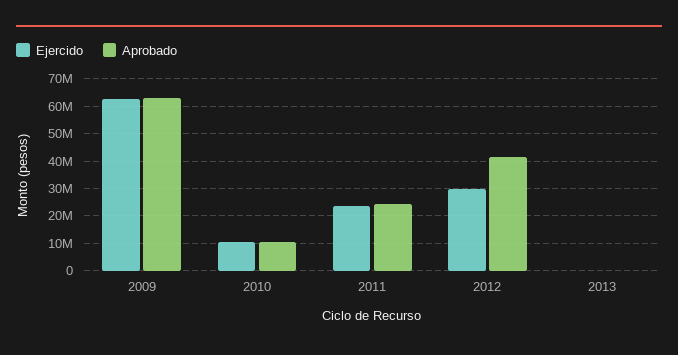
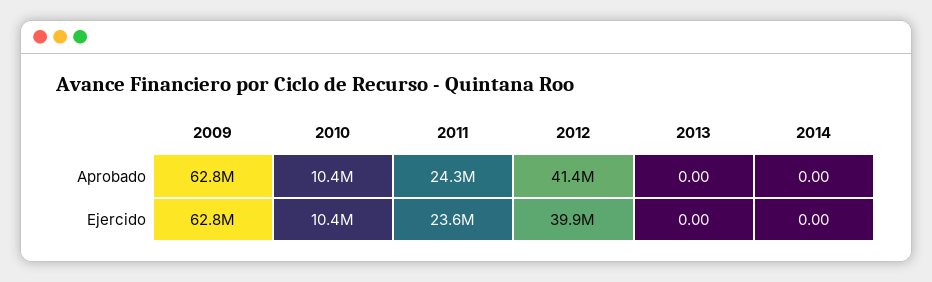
Ejercido, 2012: 30000000 -> 39900000
Aprobado, 2014: none -> 0
Ejercido, 2014: none -> 0

